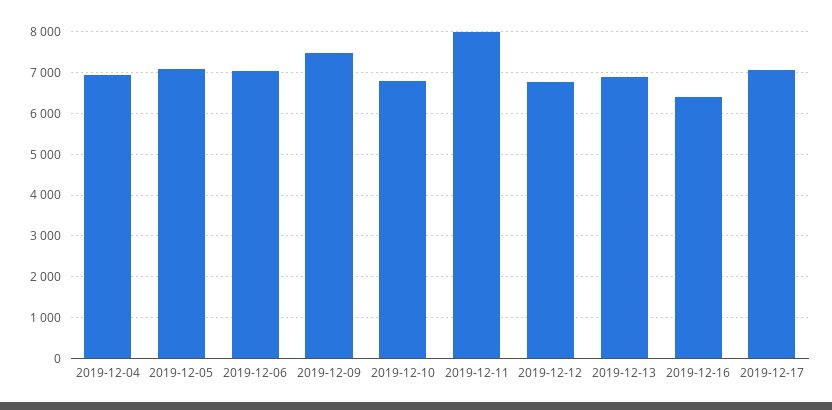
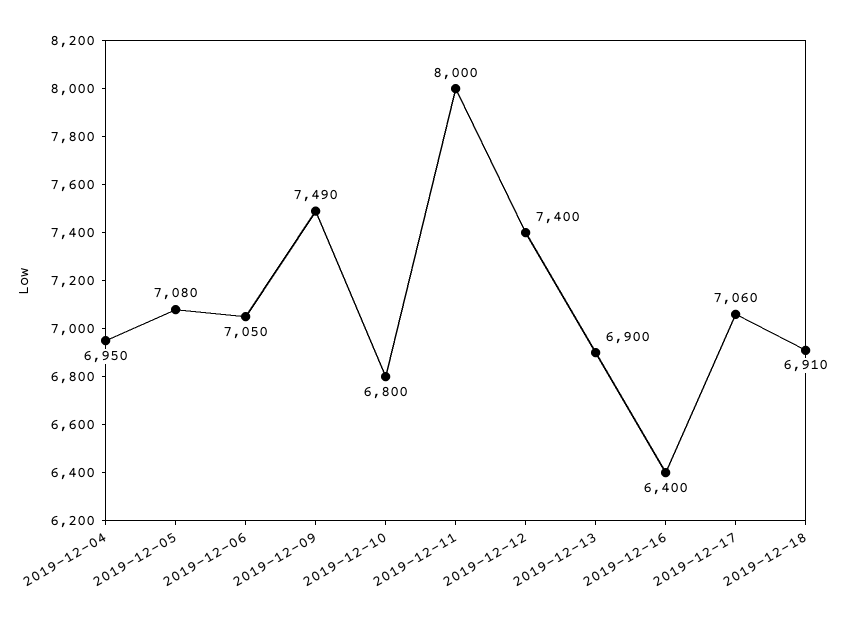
2019-12-12: 6800 -> 7400
2019-12-18: none -> 6910

